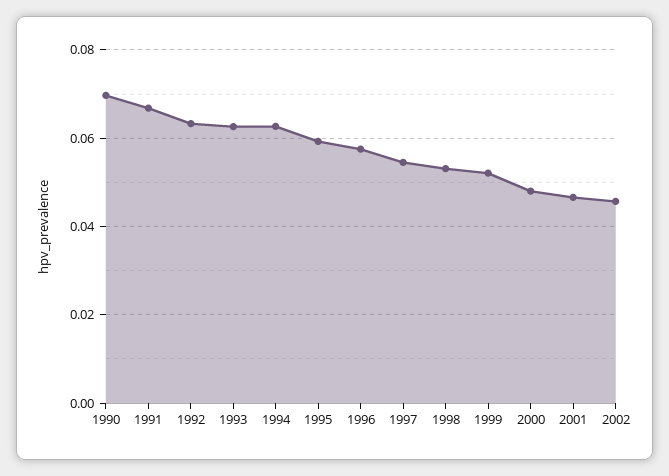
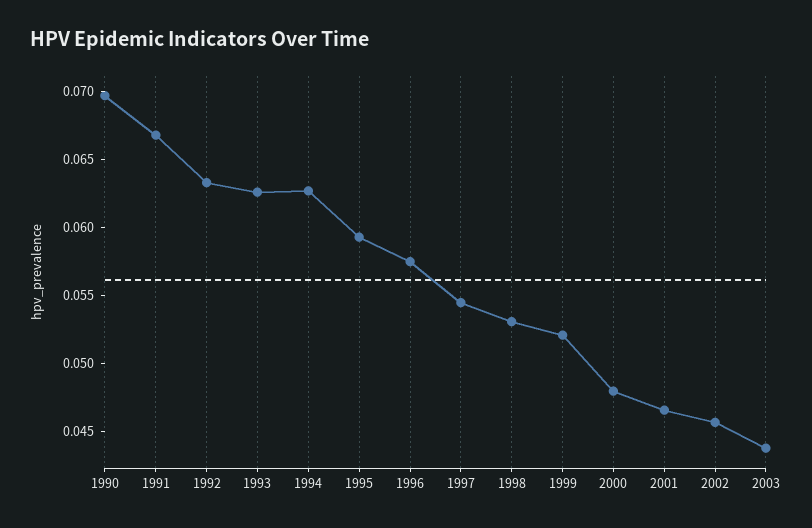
2003: none -> 0.044

